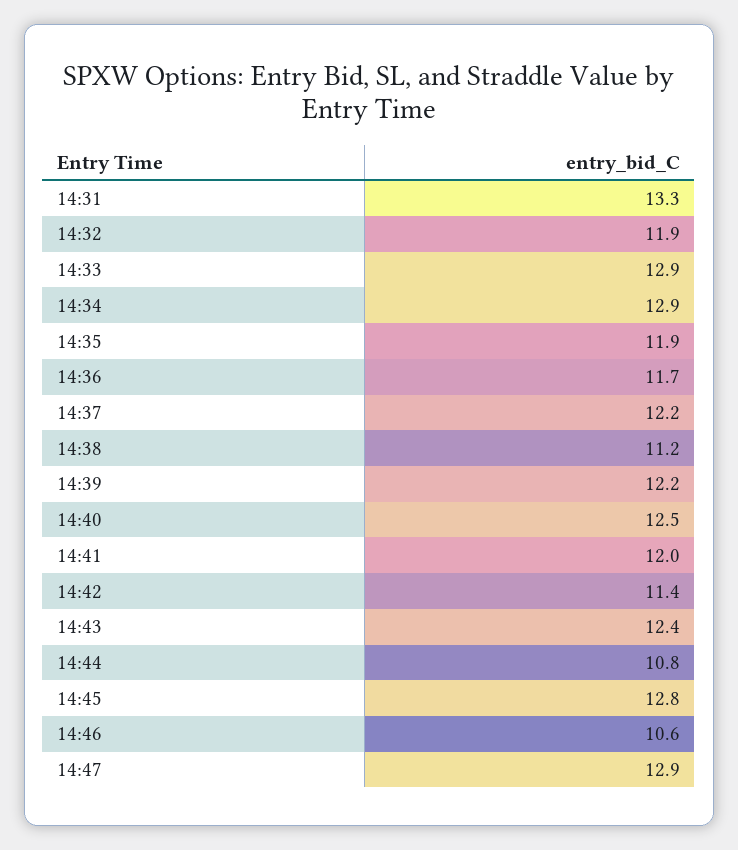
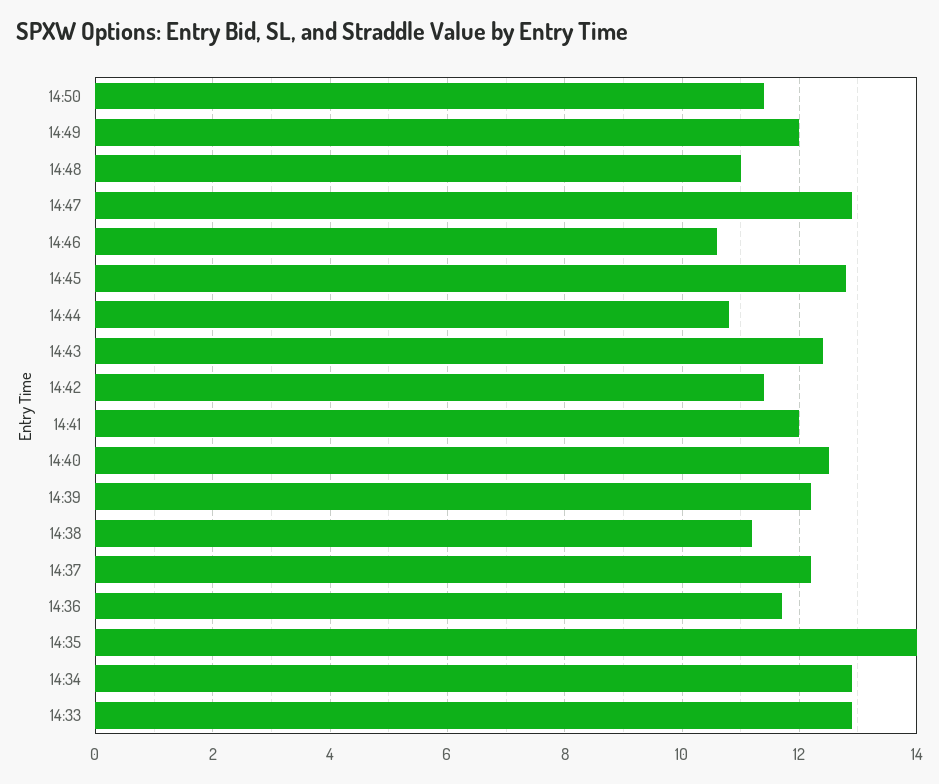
14:31: 13.3 -> none
14:32: 11.9 -> none
14:35: 11.9 -> 14
14:50: none -> 11.5
14:49: none -> 12
14:48: none -> 11

